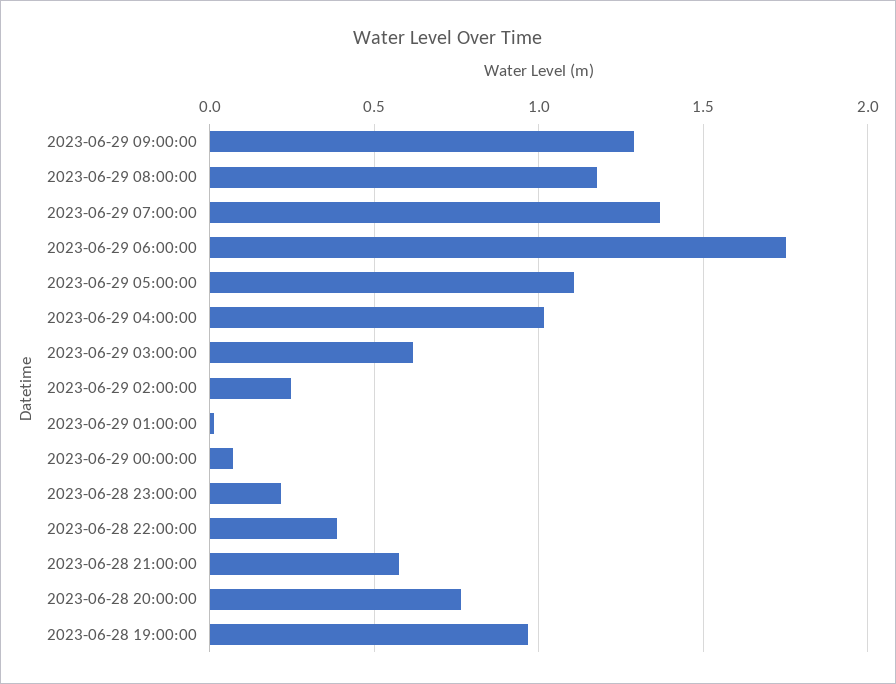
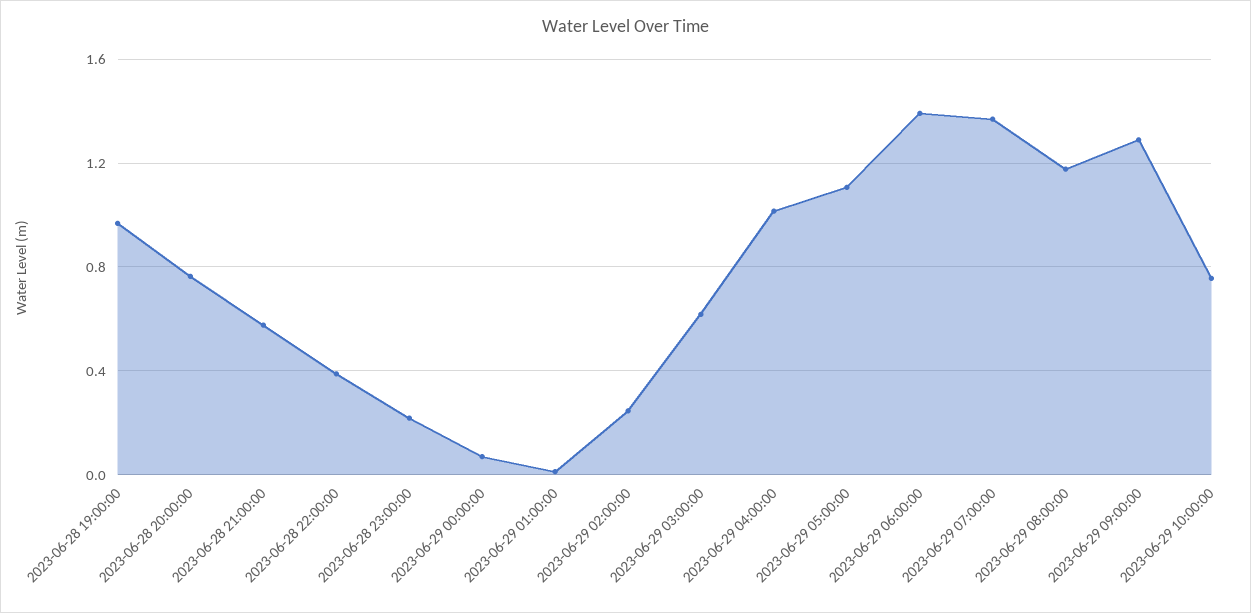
2023-06-29 06:00:00: 1.75 -> 1.4
2023-06-29 10:00:00: none -> 0.75

